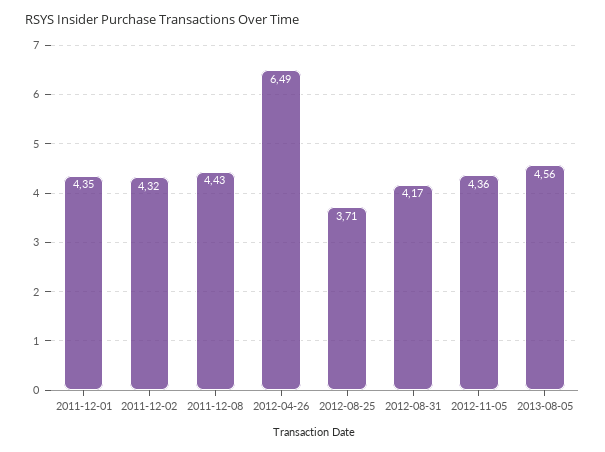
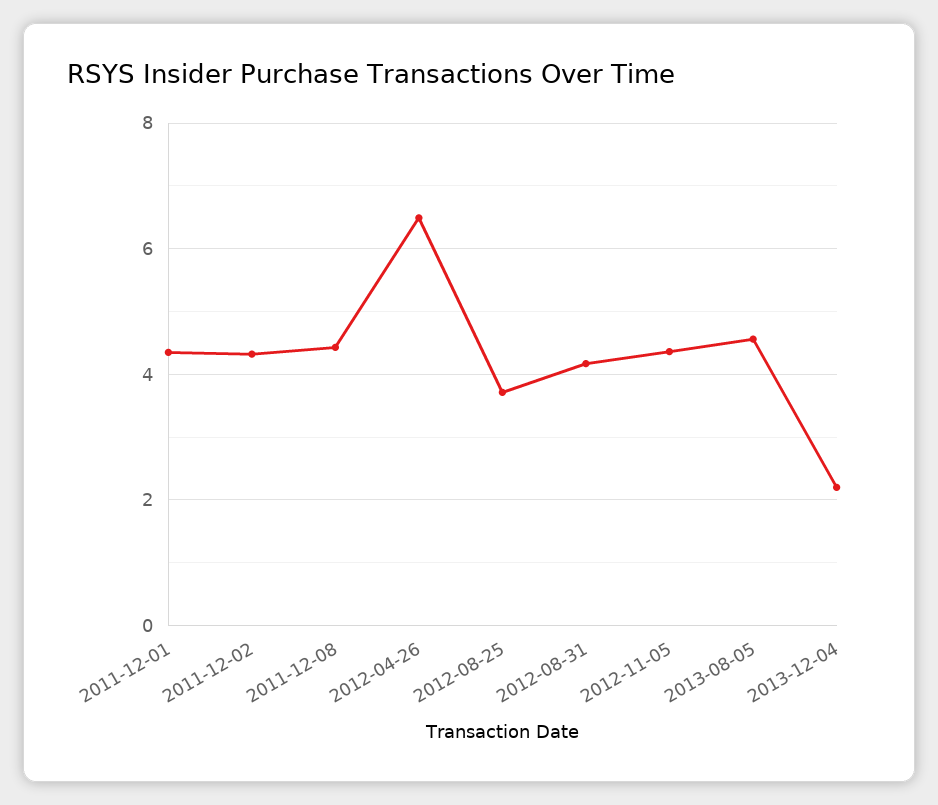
2013-12-04: none -> 2.2

